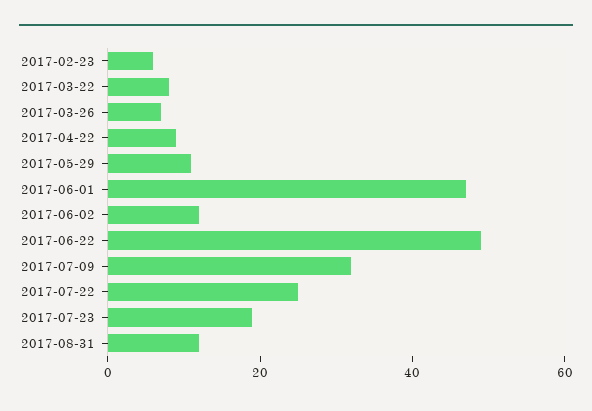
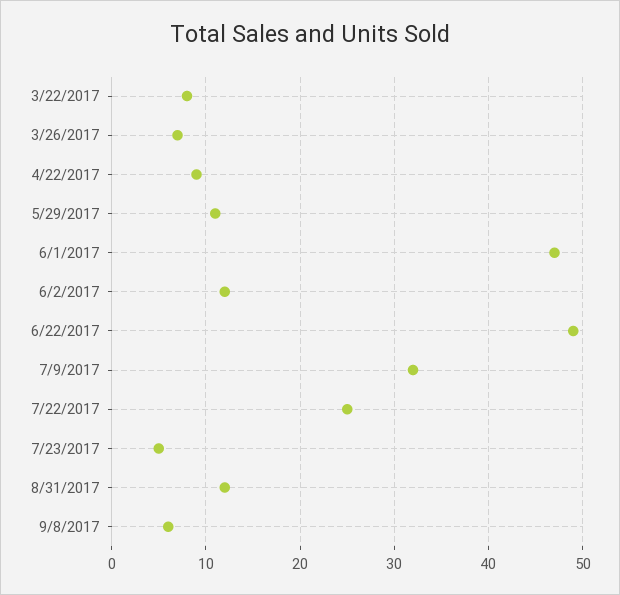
2017-02-23: 5 -> none
2017-07-23: 20 -> 5
9/8/2017: none -> 6

